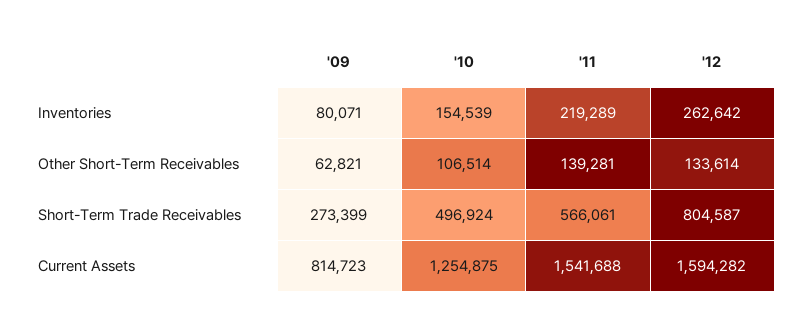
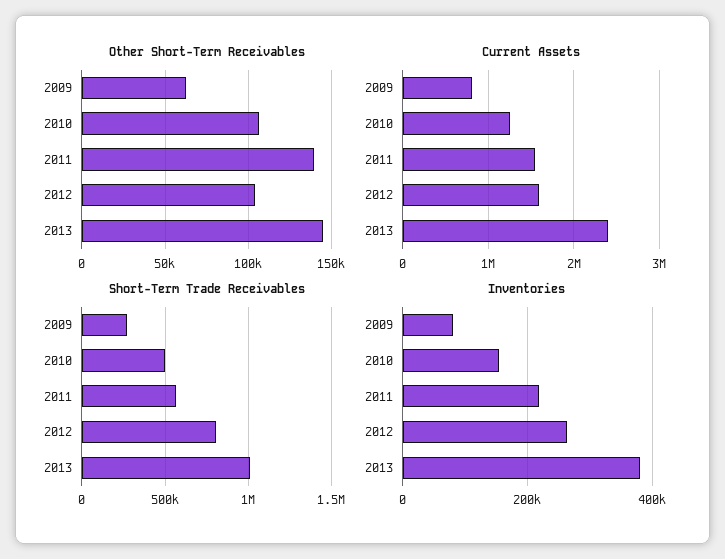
Other Short-Term Receivables, '12: 133614 -> 105000
Other Short-Term Receivables, 2013: none -> 145000
Current Assets, 2013: none -> 2400000
Short-Term Trade Receivables, 2013: none -> 1000000
Inventories, 2013: none -> 380000

